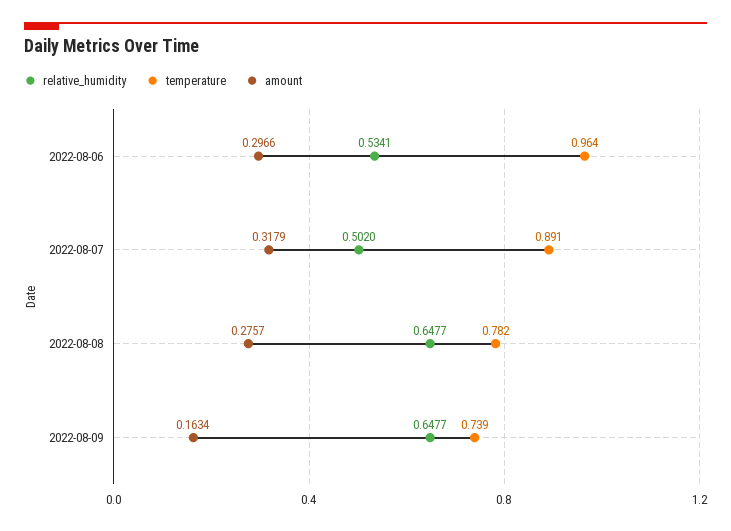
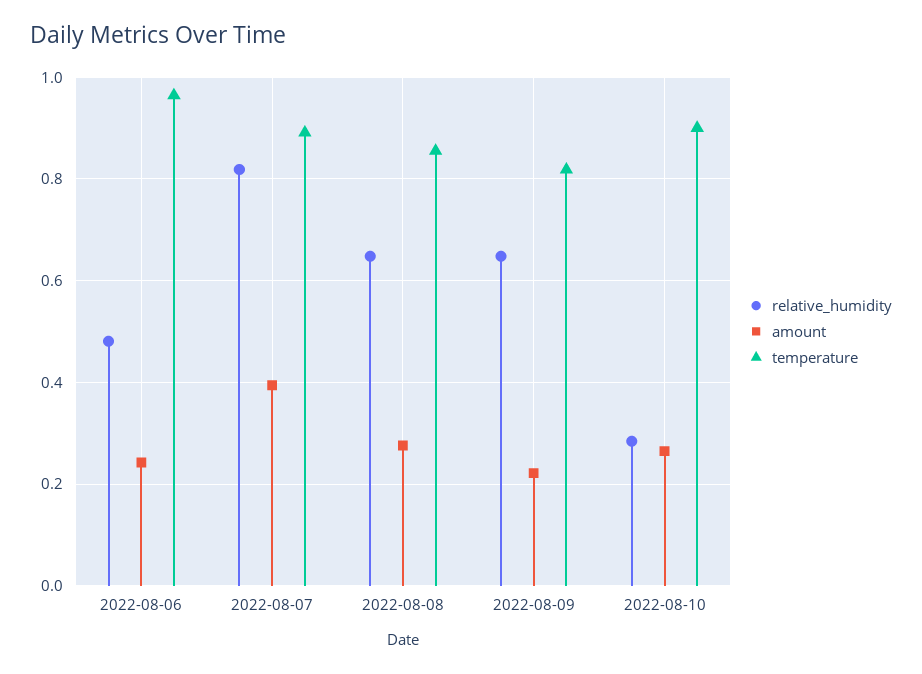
relative_humidity, 2022-08-06: 0.5341 -> 0.48
amount, 2022-08-06: 0.2966 -> 0.24
relative_humidity, 2022-08-07: 0.502 -> 0.82
amount, 2022-08-07: 0.3179 -> 0.4
temperature, 2022-08-08: 0.782 -> 0.86
temperature, 2022-08-09: 0.739 -> 0.82
amount, 2022-08-09: 0.1634 -> 0.22
relative_humidity, 2022-08-10: none -> 0.28
amount, 2022-08-10: none -> 0.26
temperature, 2022-08-10: none -> 0.9

